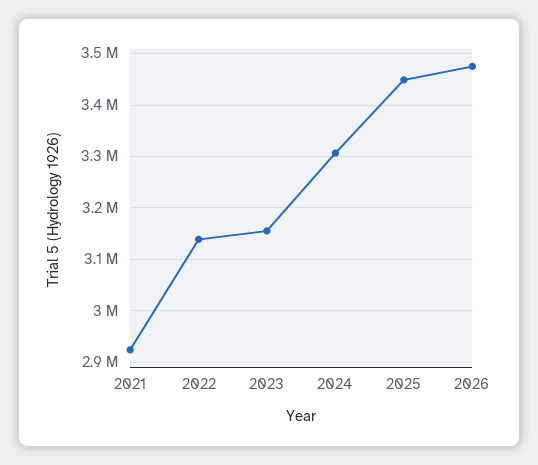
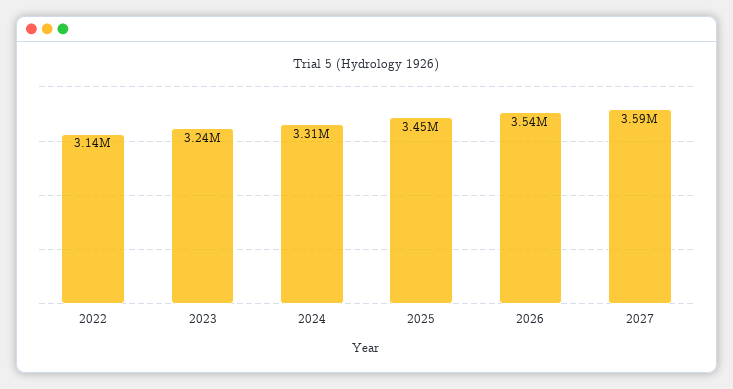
2021: 2920000 -> none
2023: 3160000 -> 3240000
2026: 3480000 -> 3540000
2027: none -> 3590000

